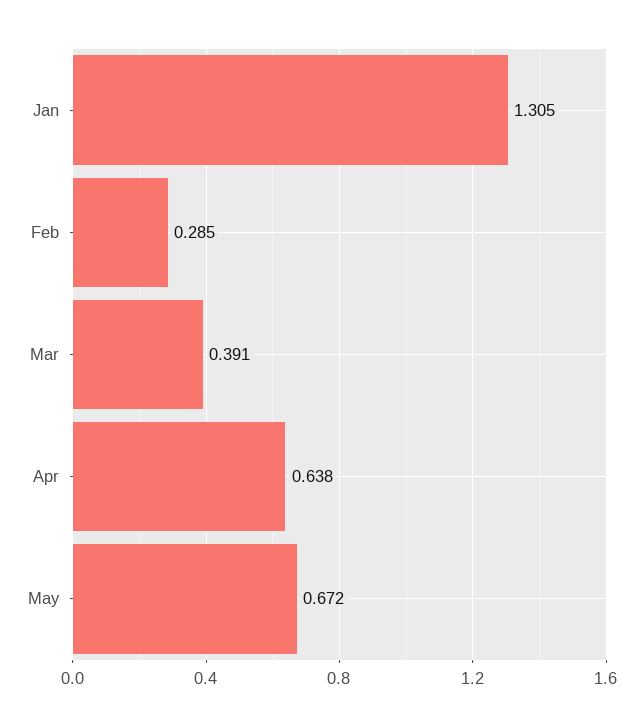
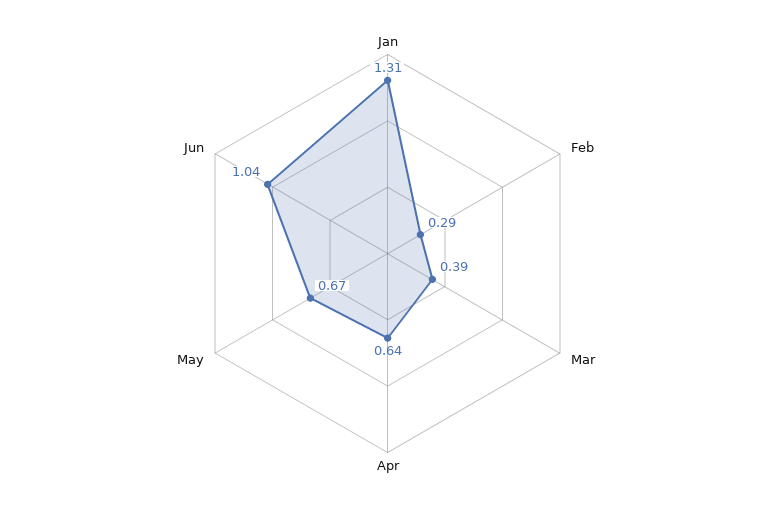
Jun: none -> 1.04

